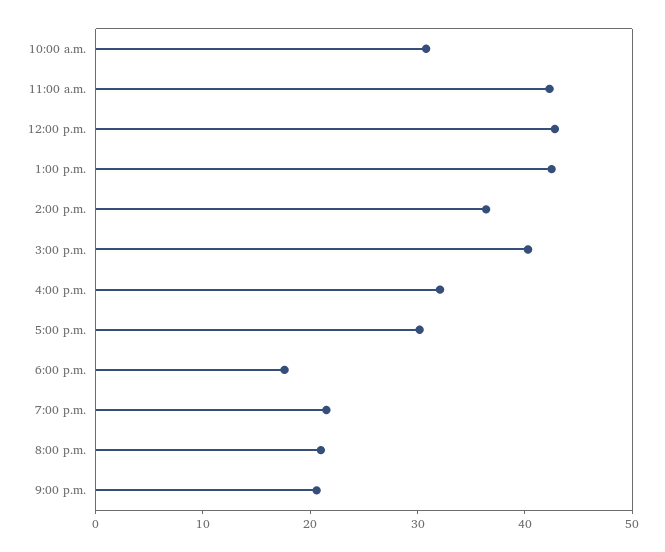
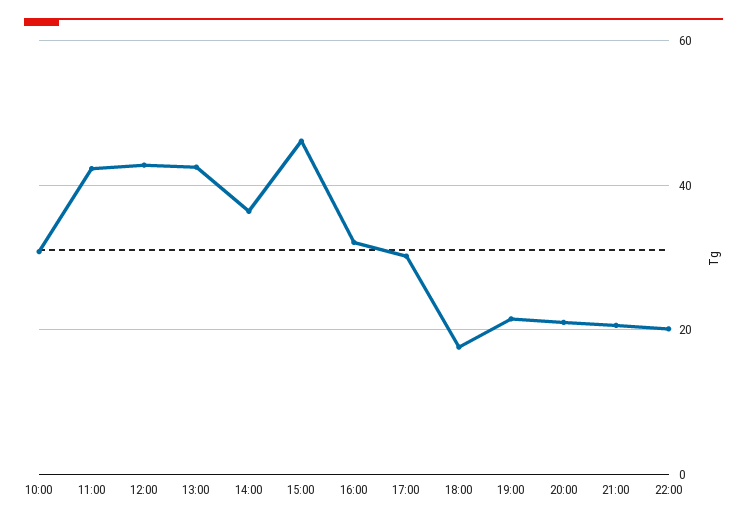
3:00 p.m.: 40 -> 46
22:00: none -> 20

